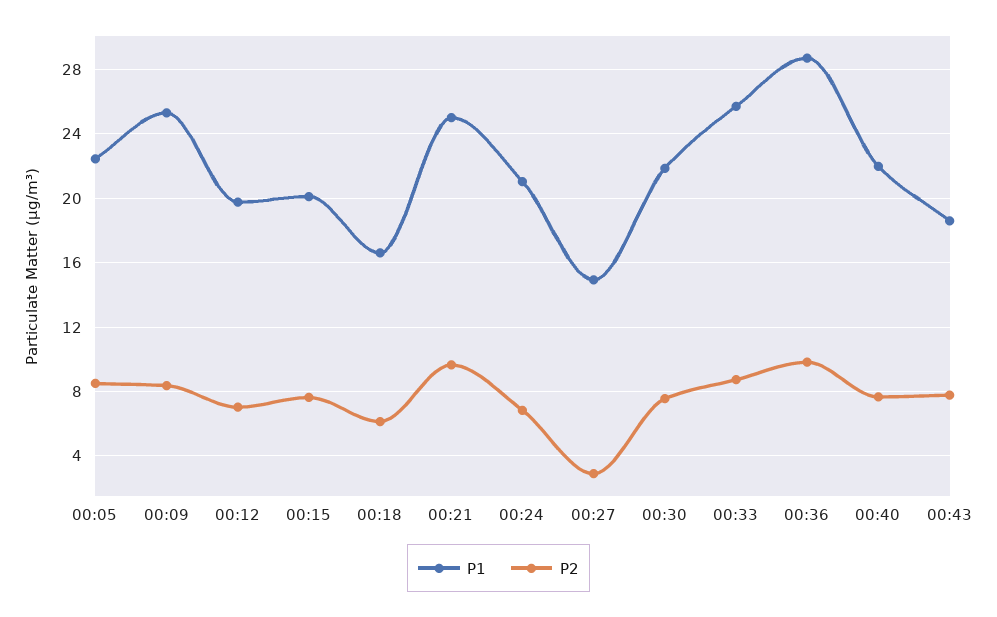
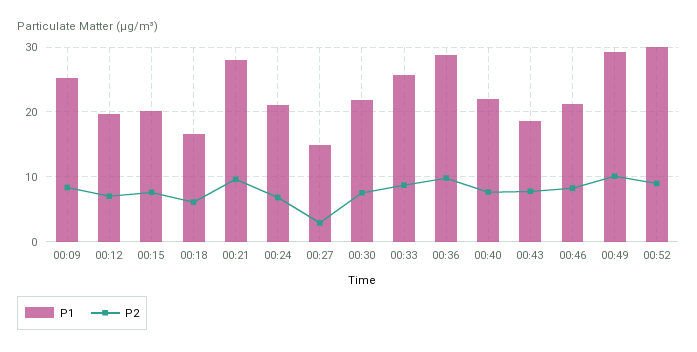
P1, 00:05: 22.5 -> none
P2, 00:05: 8.5 -> none
P1, 00:21: 25 -> 28
P1, 00:46: none -> 21
P2, 00:46: none -> 8
P1, 00:49: none -> 29
P2, 00:49: none -> 10
P1, 00:52: none -> 30
P2, 00:52: none -> 9

